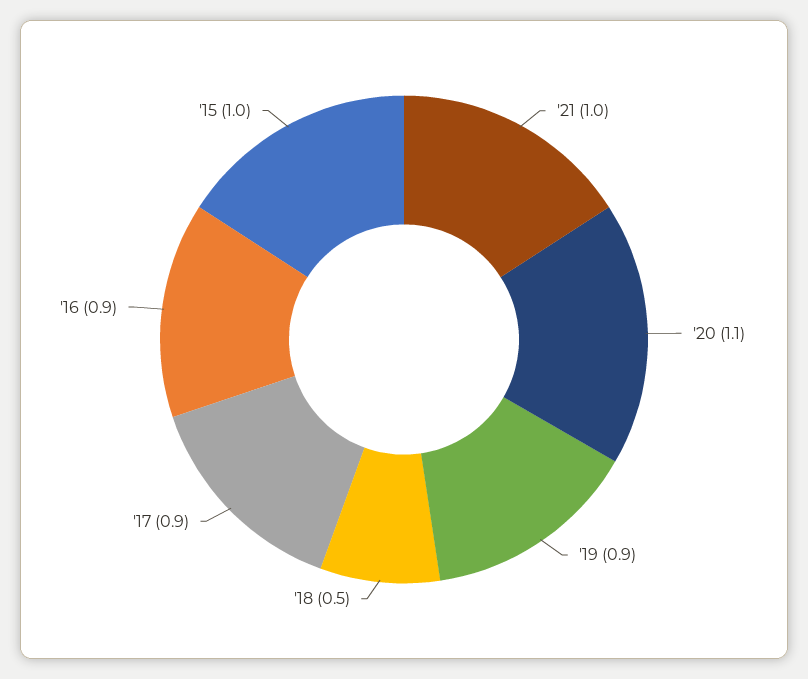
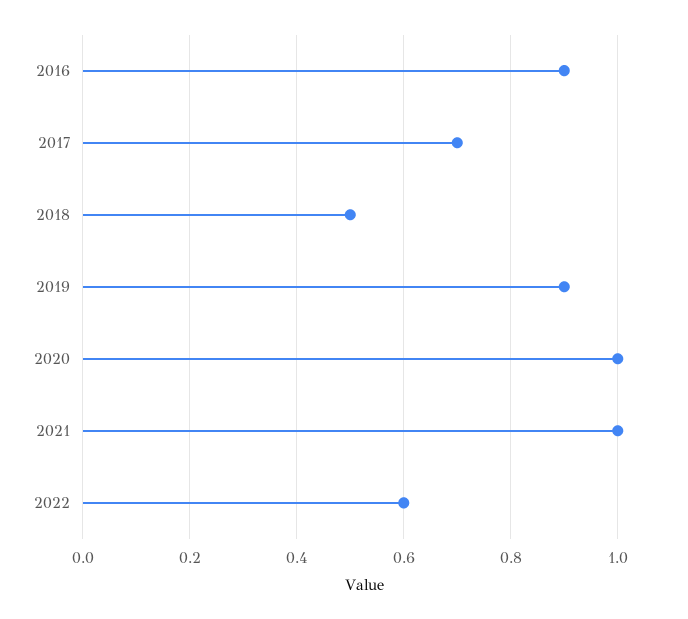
'20: 1.1 -> 1
'17: 0.9 -> 0.7
'15: 1 -> none
2022: none -> 0.6

